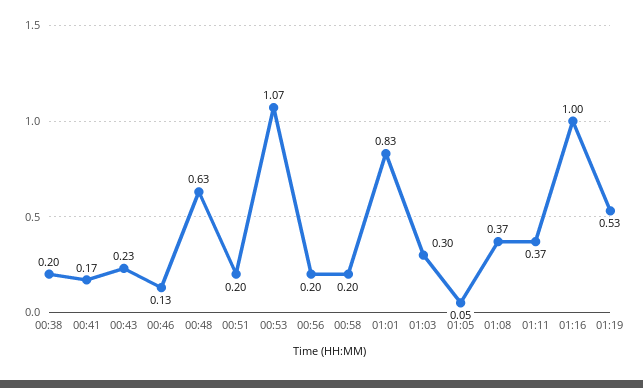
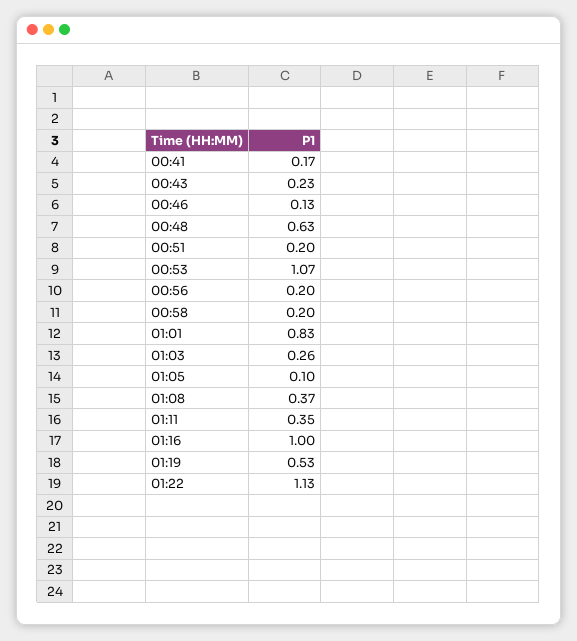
00:38: 0.2 -> none
01:03: 0.3 -> 0.26
01:05: 0.05 -> 0.1
01:11: 0.37 -> 0.35
01:22: none -> 1.13

